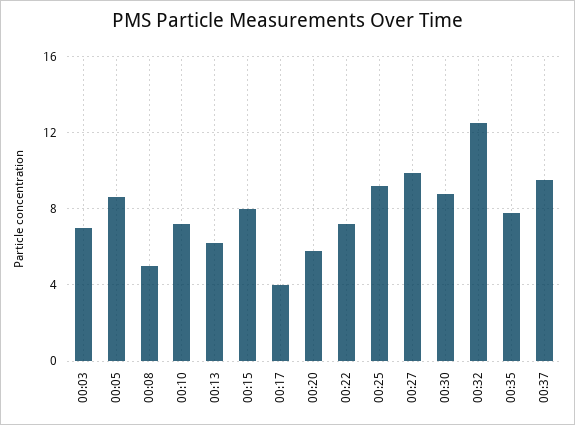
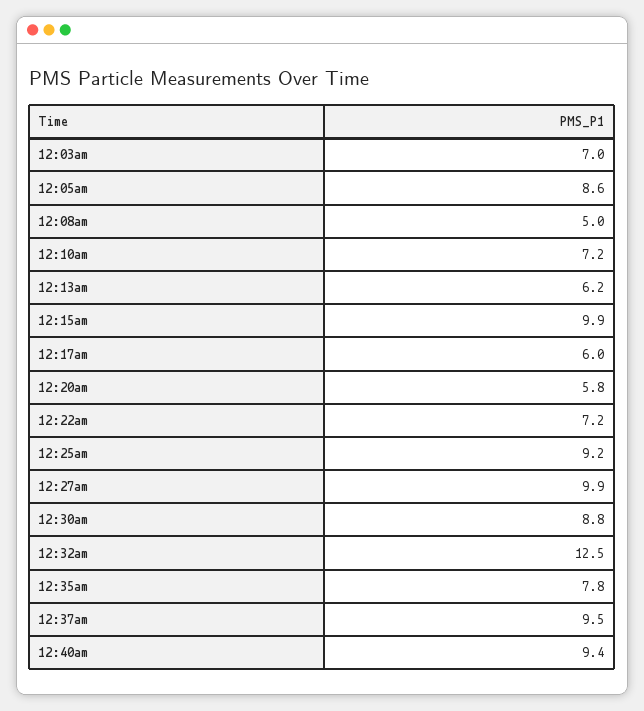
00:15: 8 -> 9.9
00:17: 4 -> 6
12:40am: none -> 9.4

